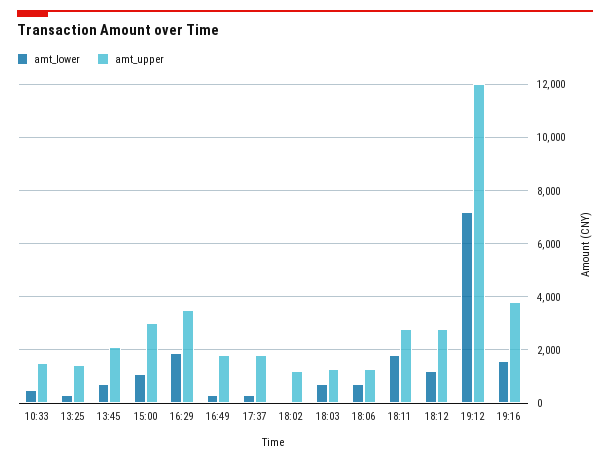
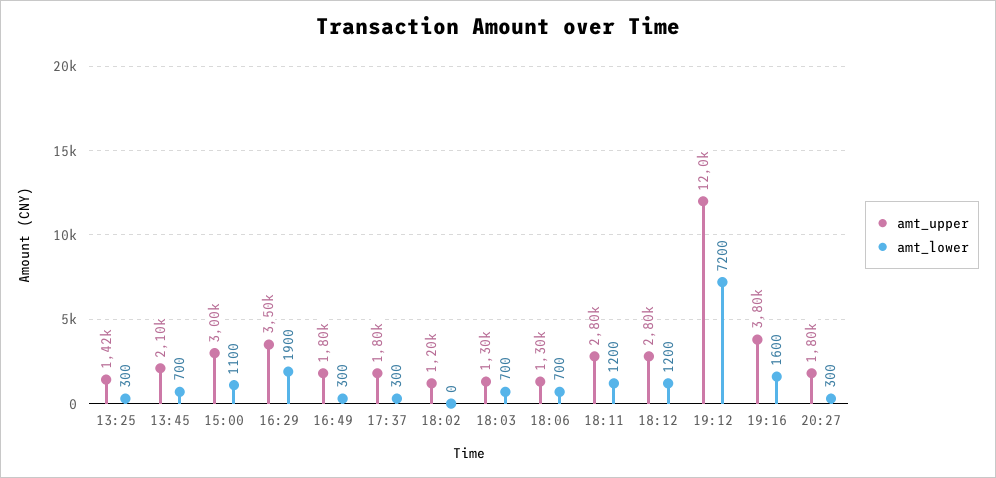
amt_lower, 10:33: 500 -> none
amt_upper, 10:33: 1500 -> none
amt_lower, 18:11: 1750 -> 1200
amt_upper, 20:27: none -> 1800
amt_lower, 20:27: none -> 300

